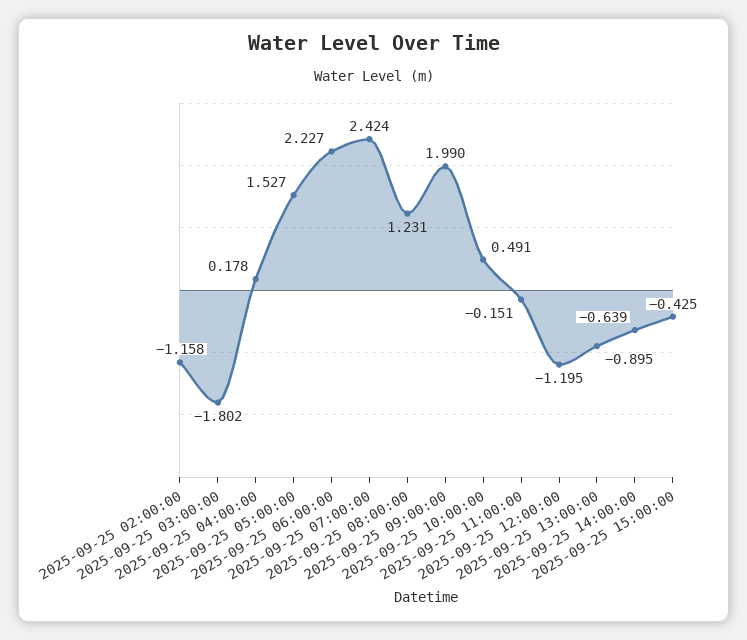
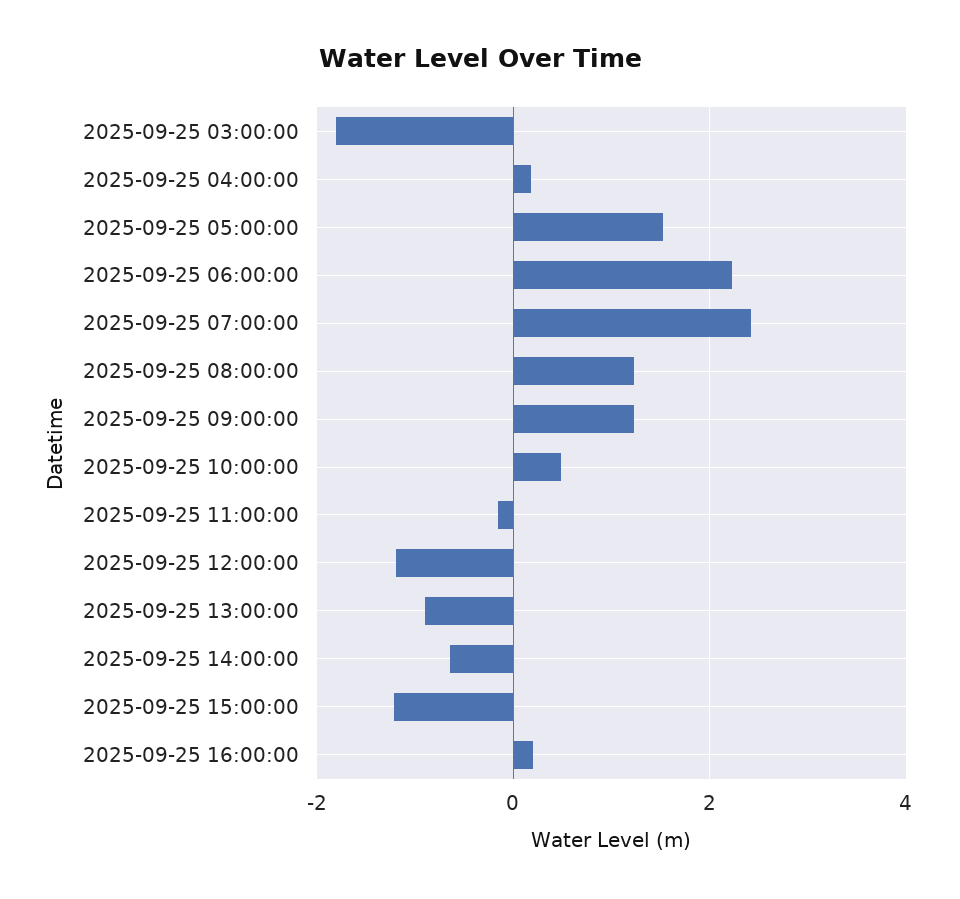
2025-09-25 02:00:00: -1.158 -> none
2025-09-25 09:00:00: 1.99 -> 1.2
2025-09-25 15:00:00: -0.425 -> -1.2
2025-09-25 16:00:00: none -> 0.2

